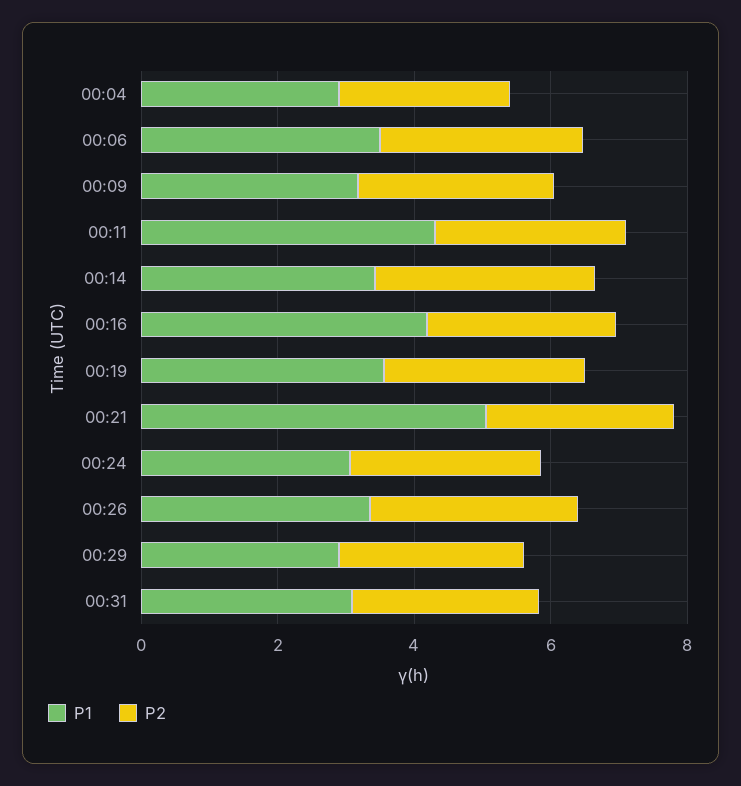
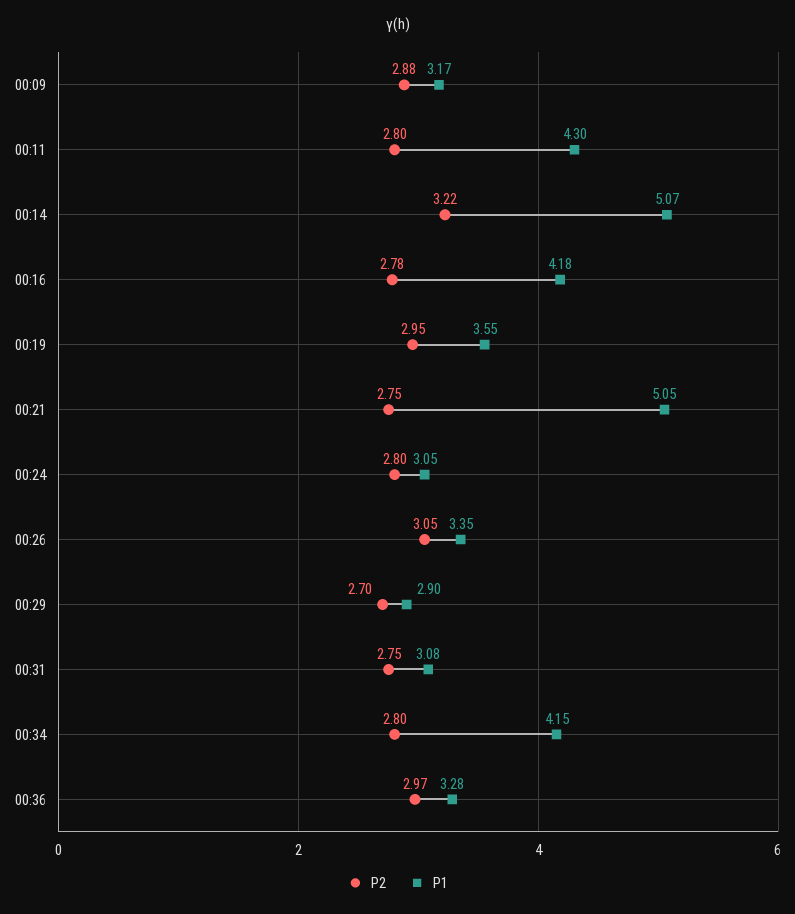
P1, 00:04: 3 -> none
P2, 00:04: 2.5 -> none
P1, 00:06: 3.5 -> none
P2, 00:06: 3 -> none
P1, 00:14: 3.5 -> 5.07
P2, 00:34: none -> 2.8
P1, 00:34: none -> 4.15
P2, 00:36: none -> 2.97
P1, 00:36: none -> 3.28

